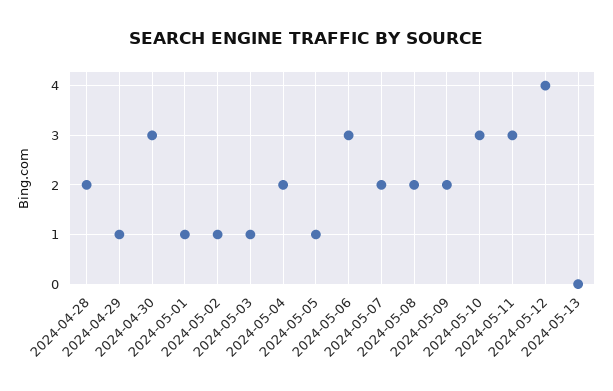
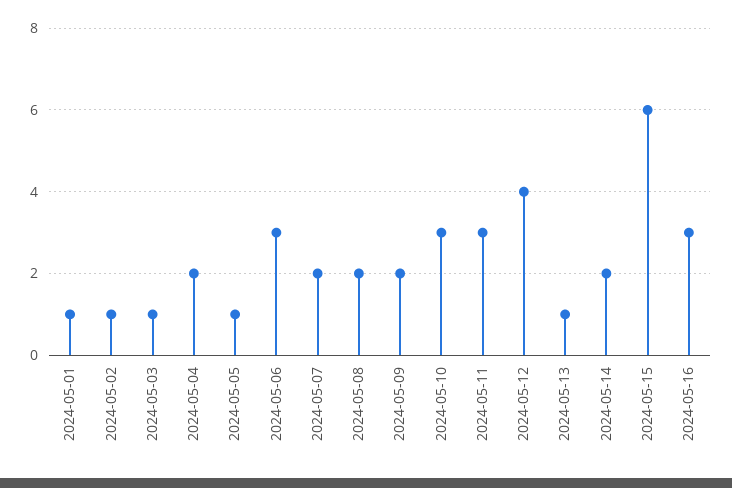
2024-04-28: 2 -> none
2024-04-29: 1 -> none
2024-04-30: 3 -> none
2024-05-13: 0 -> 1
2024-05-14: none -> 2
2024-05-15: none -> 6
2024-05-16: none -> 3

